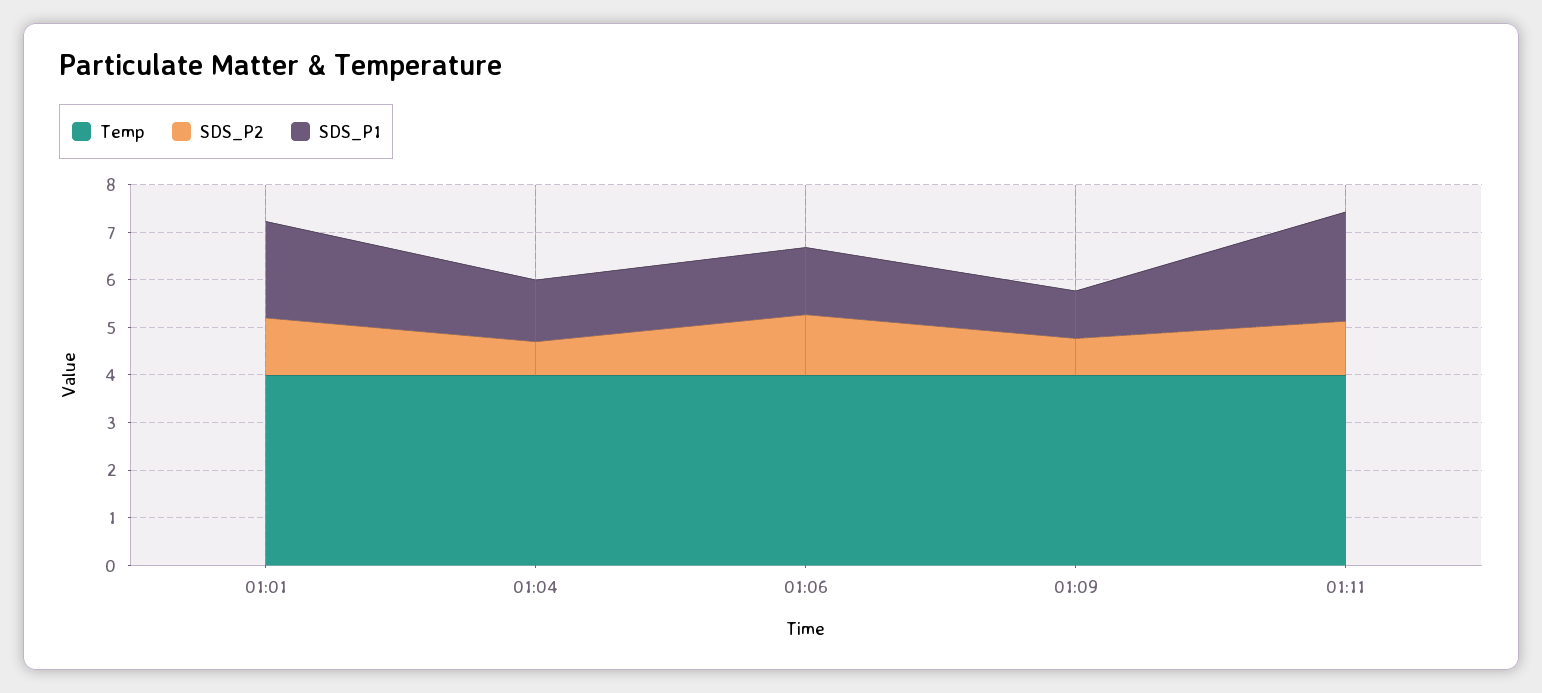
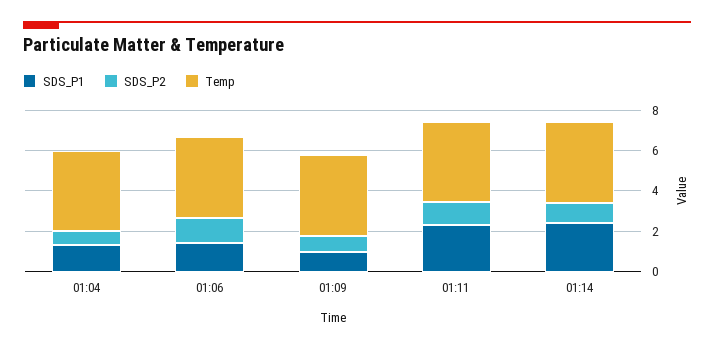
Temp, 01:01: 4 -> none
SDS_P2, 01:01: 1.2 -> none
SDS_P1, 01:01: 2 -> none
SDS_P1, 01:14: none -> 2.5
SDS_P2, 01:14: none -> 1
Temp, 01:14: none -> 4

